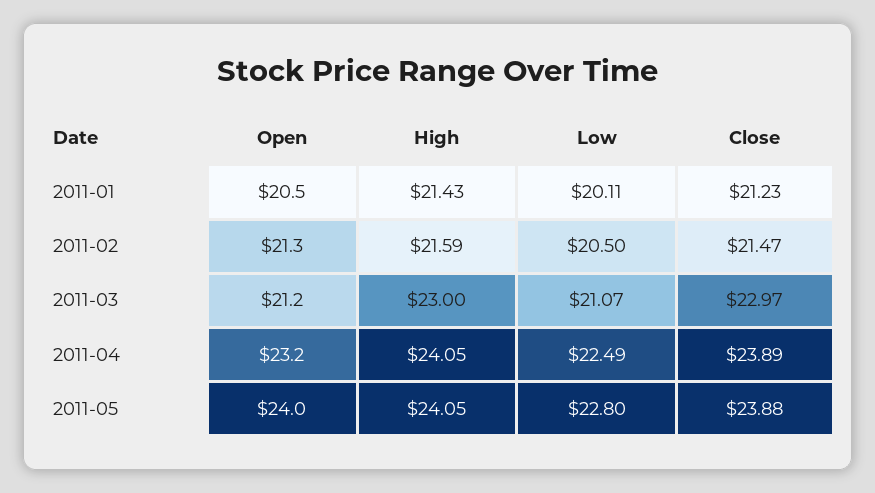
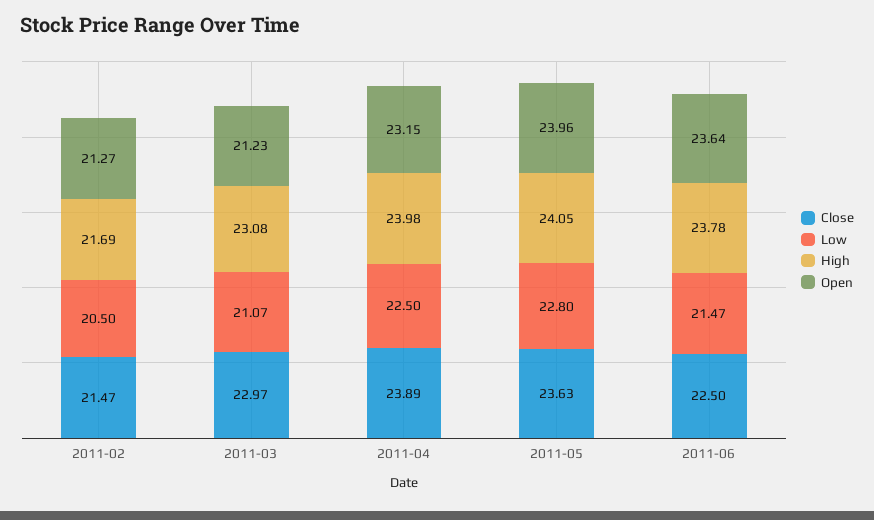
Open, 2011-01: 20.5 -> none
High, 2011-01: 21.43 -> none
Low, 2011-01: 20.11 -> none
Close, 2011-01: 21.23 -> none
High, 2011-02: 21.59 -> 21.69
High, 2011-03: 23 -> 23.08
High, 2011-04: 24.05 -> 23.98
Low, 2011-04: 22.49 -> 22.5
Close, 2011-05: 23.88 -> 23.63
Close, 2011-06: none -> 22.5
Low, 2011-06: none -> 21.47
High, 2011-06: none -> 23.78
Open, 2011-06: none -> 23.64

